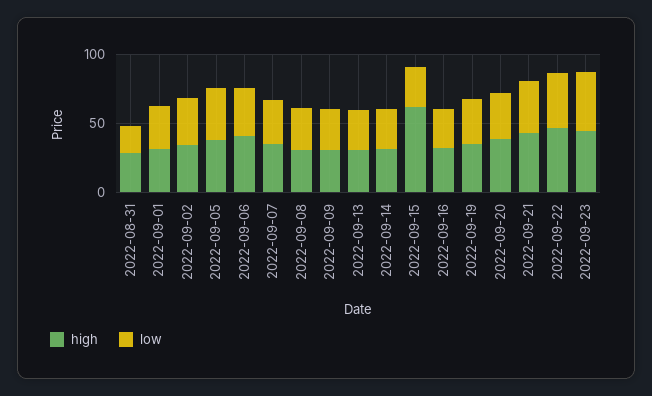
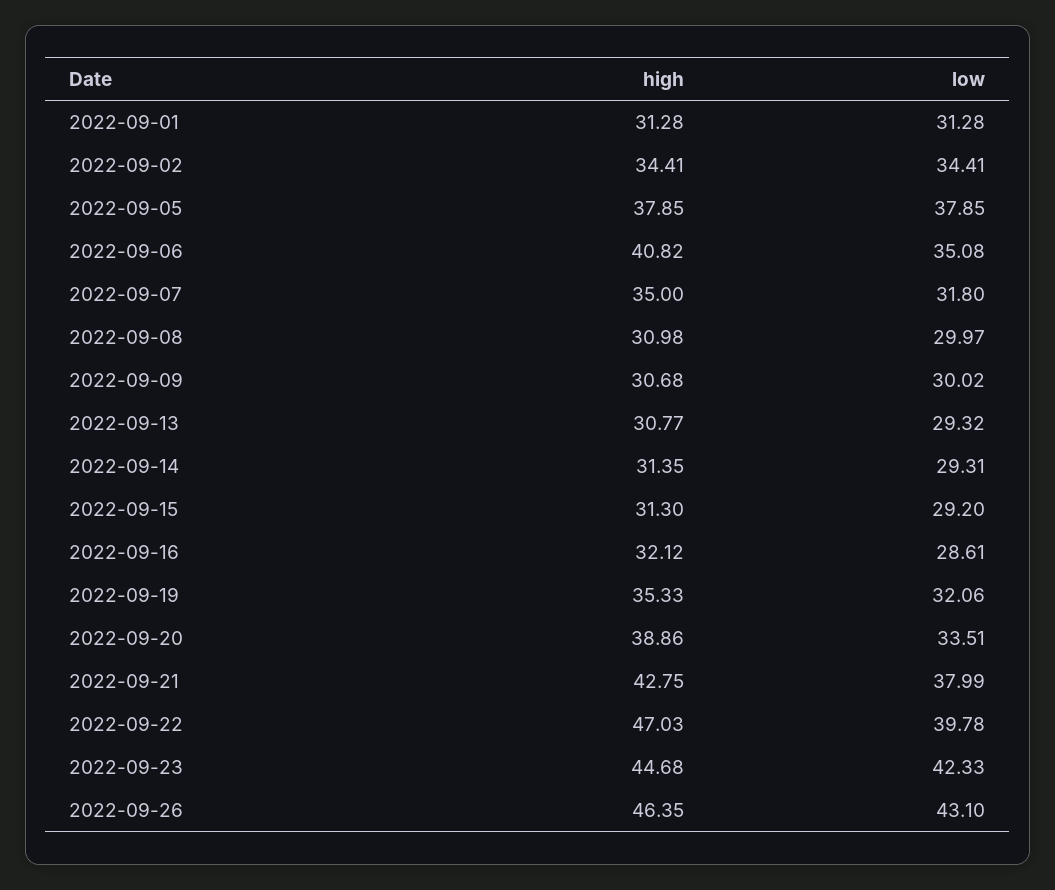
high, 2022-08-31: 30 -> none
low, 2022-08-31: 20 -> none
high, 2022-09-15: 60 -> 31.3
high, 2022-09-26: none -> 46.35
low, 2022-09-26: none -> 43.1

